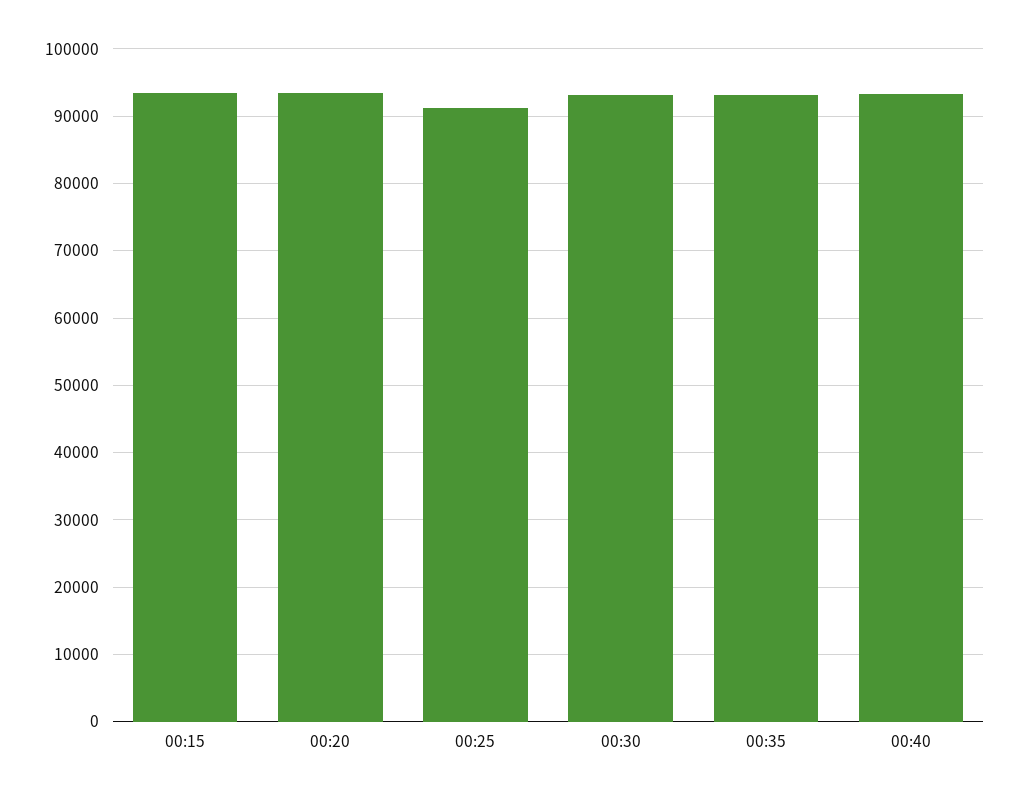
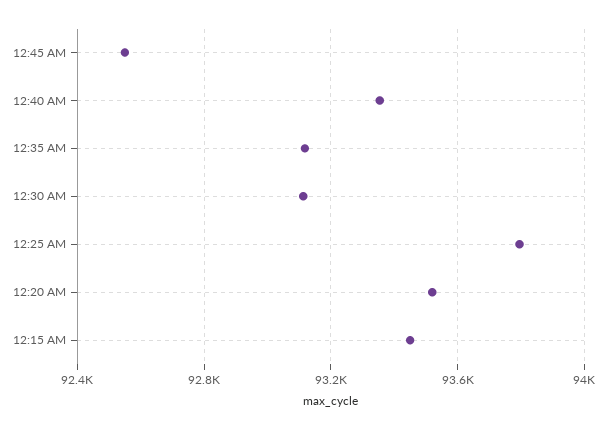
00:25: 91000 -> 93800
12:45 AM: none -> 92550

